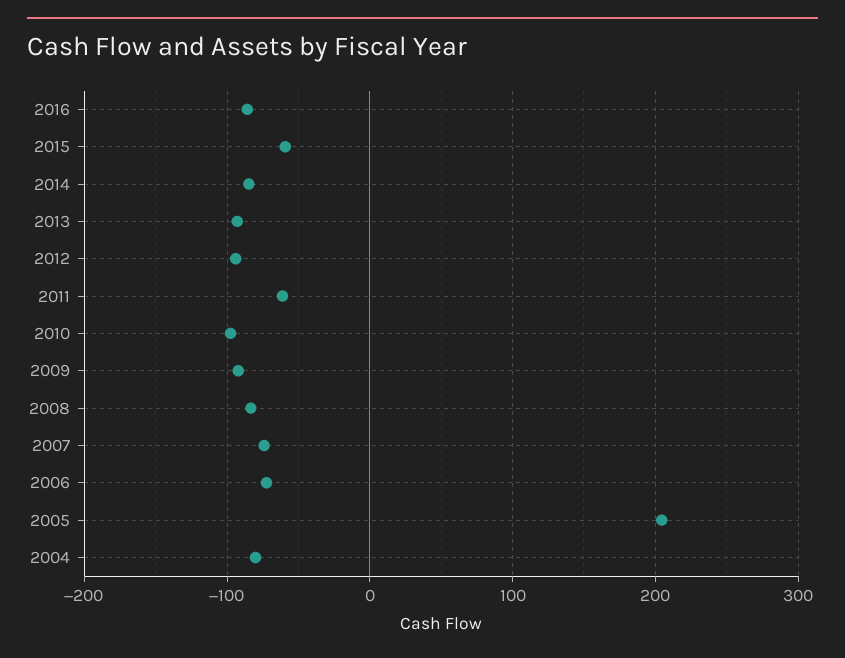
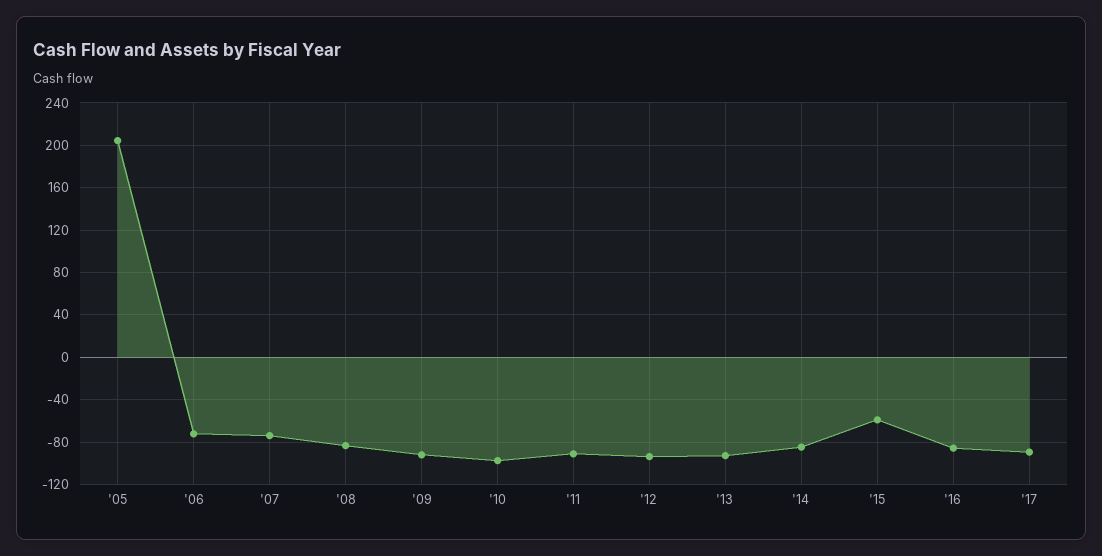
2011: -60 -> -90
2004: -80 -> none
'17: none -> -90

